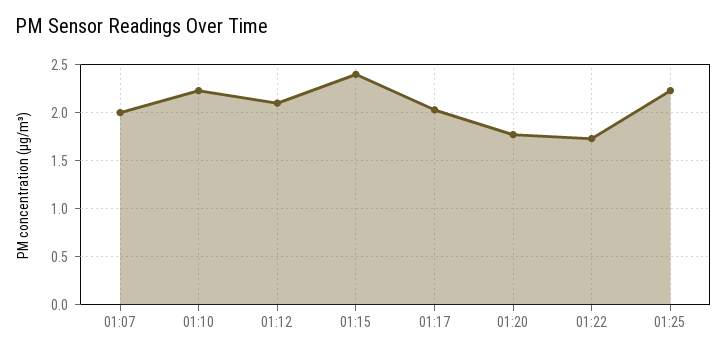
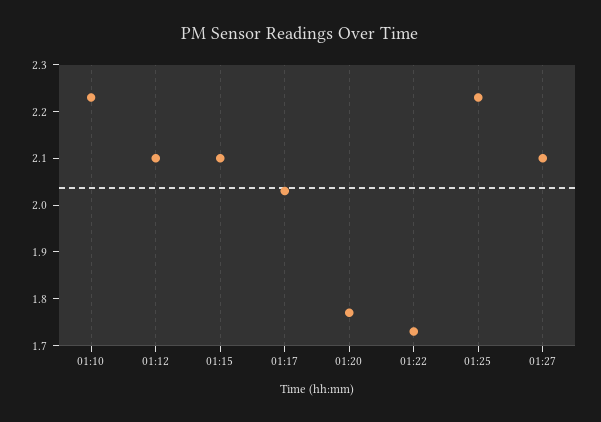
01:07: 2 -> none
01:15: 2.4 -> 2.1
01:27: none -> 2.1

